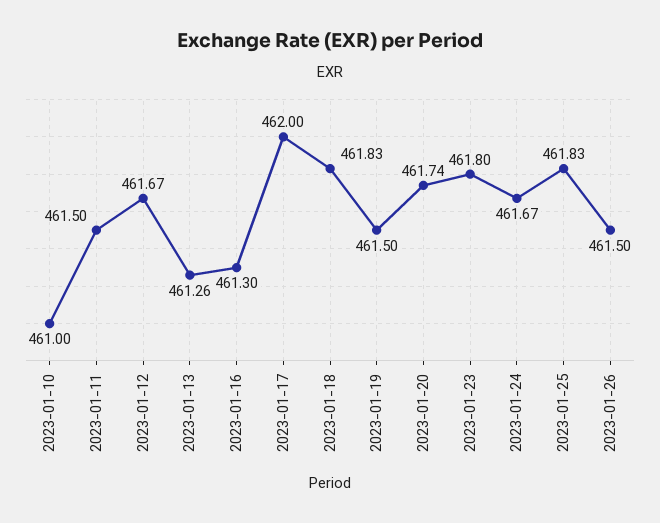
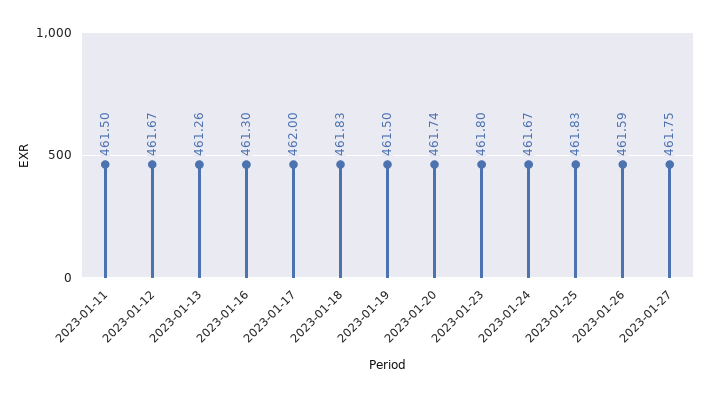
2023-01-10: 461 -> none
2023-01-26: 461.5 -> 461.59
2023-01-27: none -> 461.75

